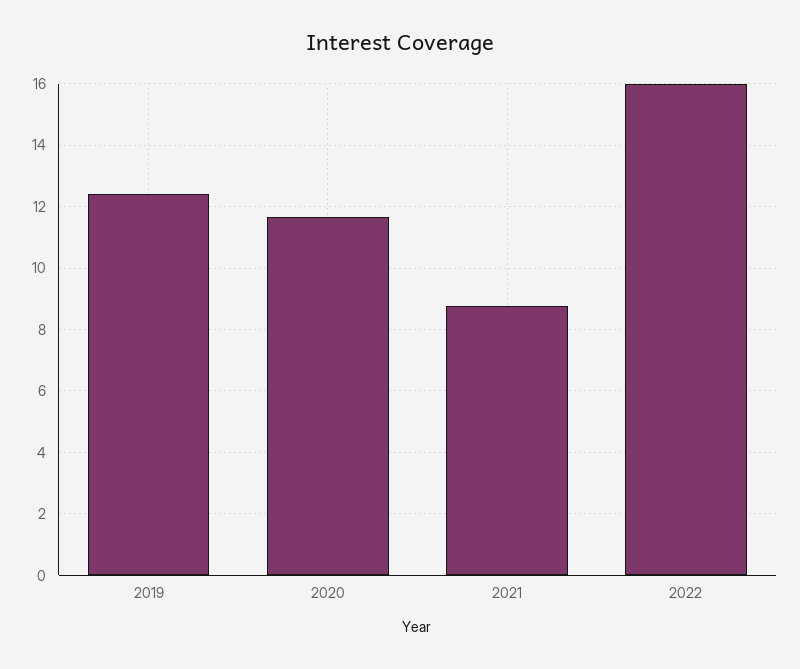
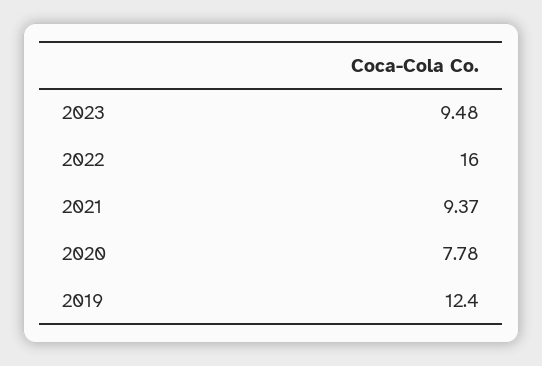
2020: 11.6 -> 7.78
2021: 8.8 -> 9.37
2023: none -> 9.48

